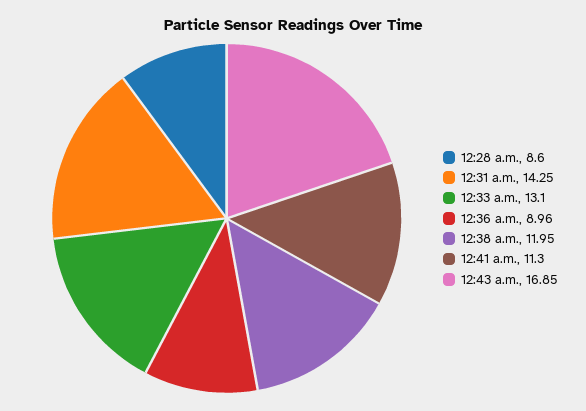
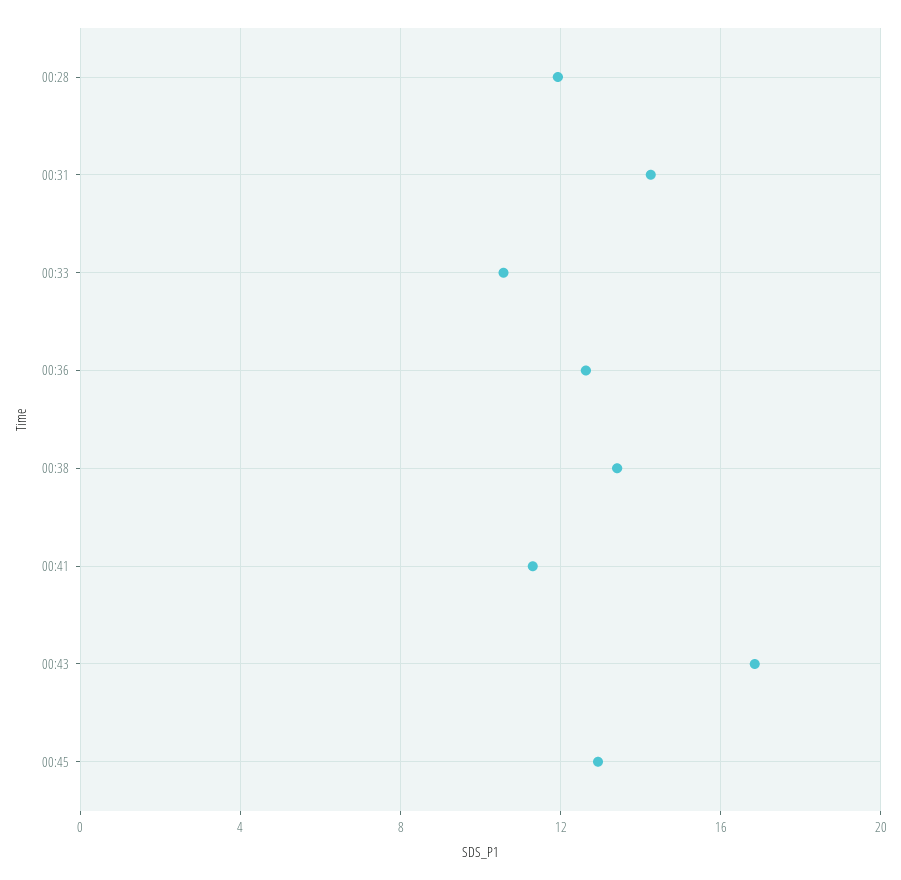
12:28 a.m.: 8.6 -> 12
12:33 a.m.: 13.1 -> 10.5
12:36 a.m.: 8.96 -> 12.5
12:38 a.m.: 11.95 -> 13.5
00:45: none -> 13

